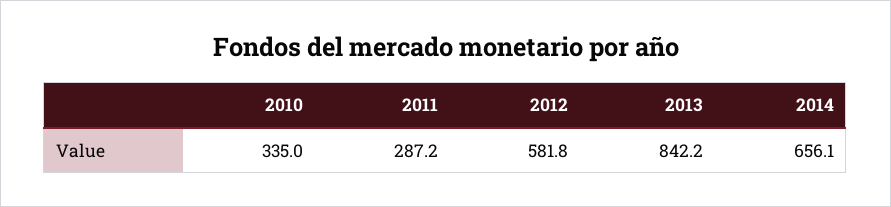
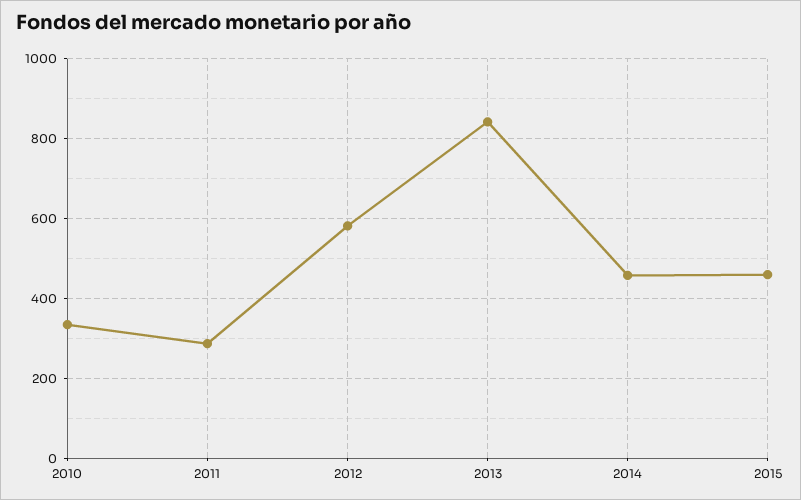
2014: 656.1 -> 460
2015: none -> 460

